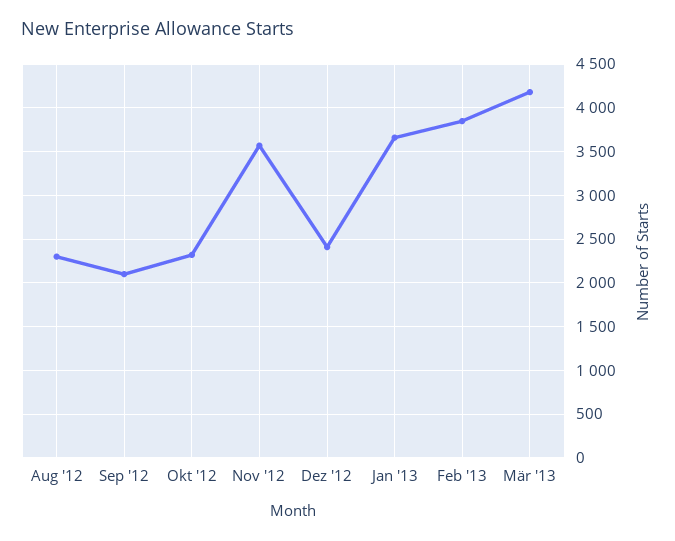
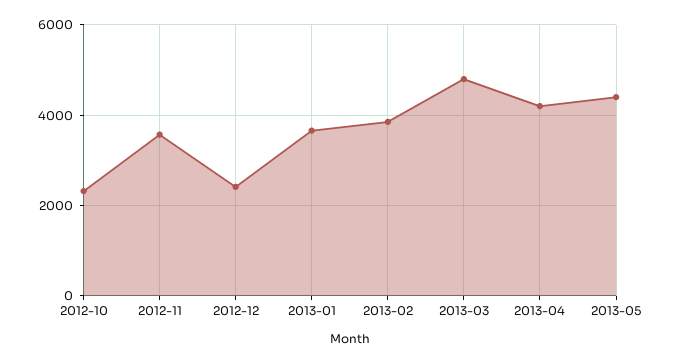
Aug '12: 2300 -> none
Sep '12: 2100 -> none
Mär '13: 4200 -> 4800
2013-04: none -> 4200
2013-05: none -> 4400

